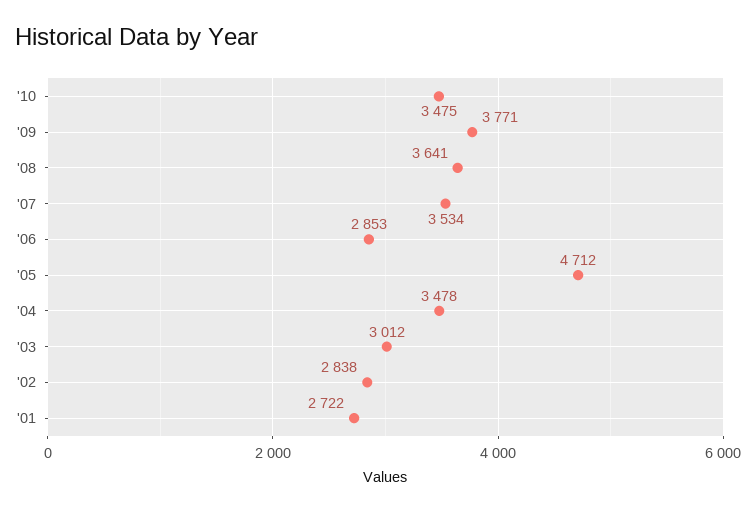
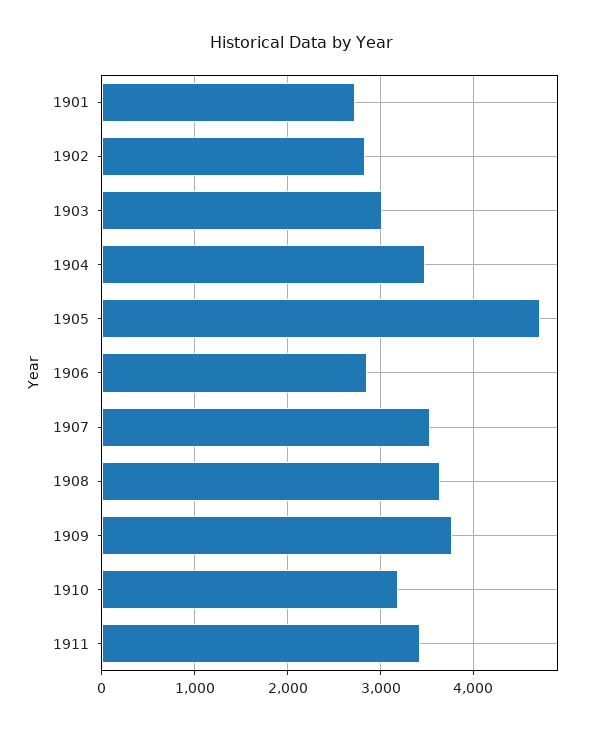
'10: 3475 -> 3200
1911: none -> 3400

